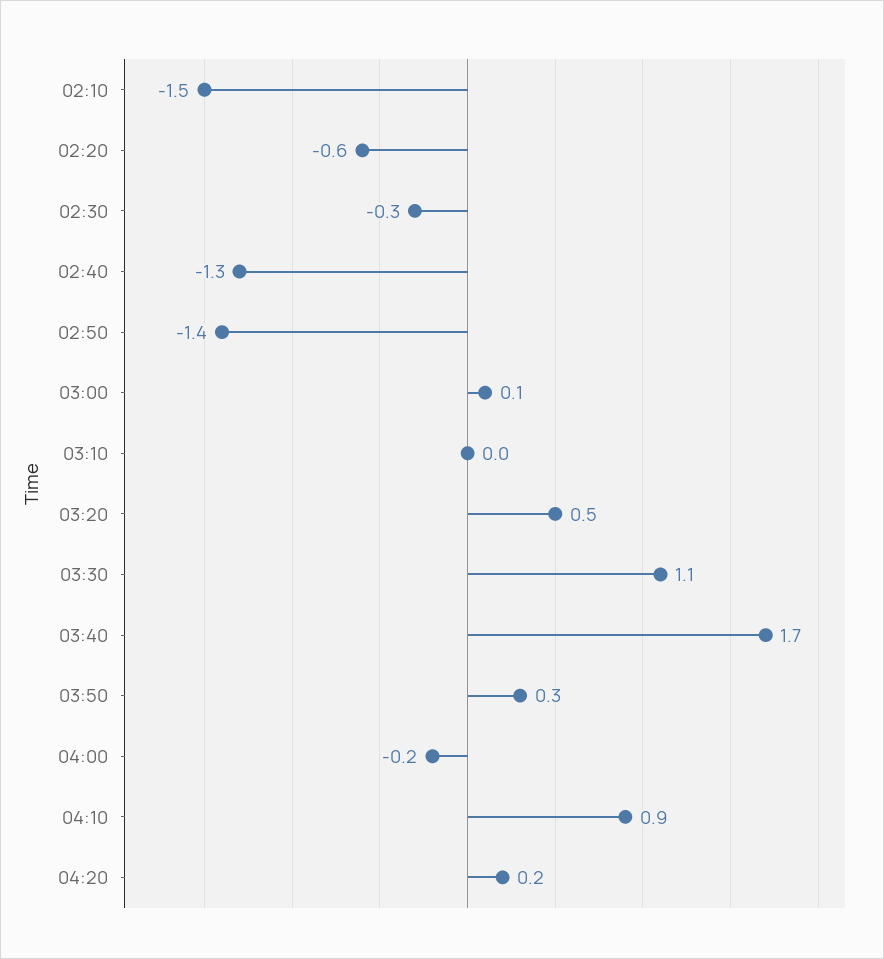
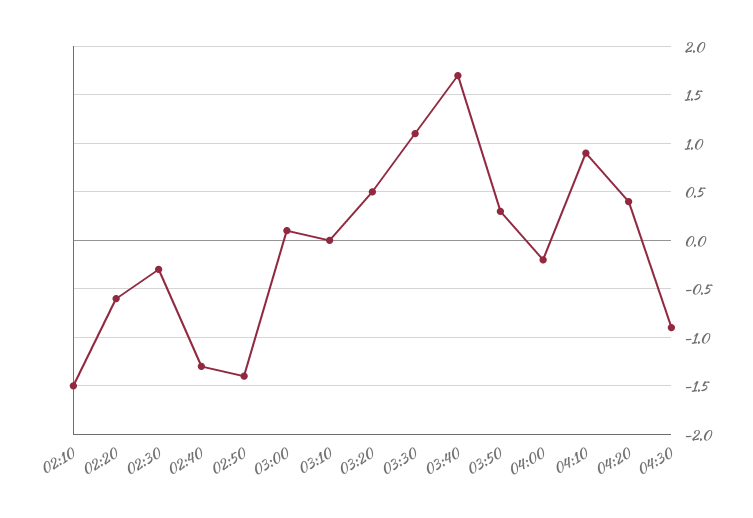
04:20: 0.2 -> 0.4
04:30: none -> -0.9

